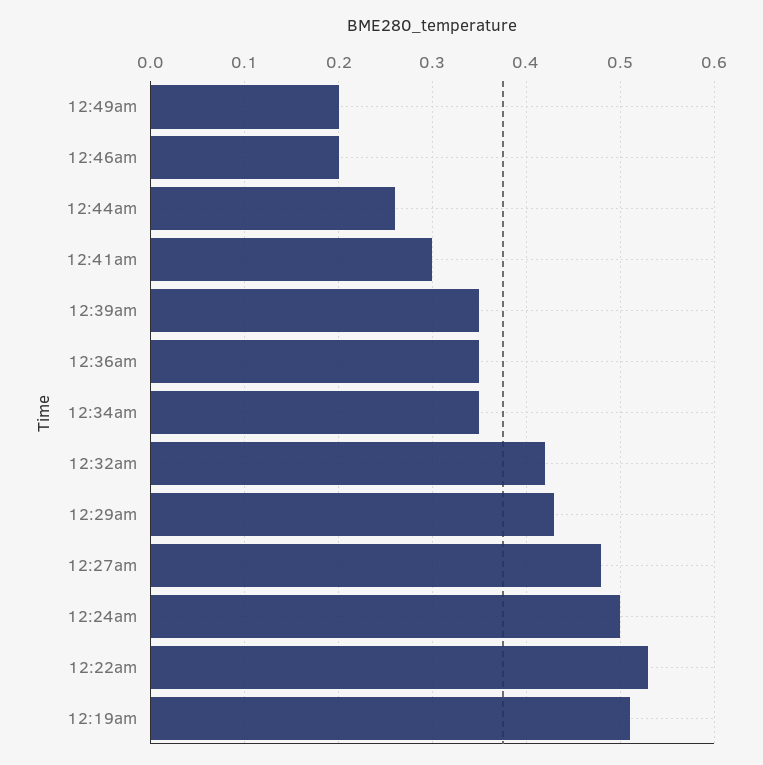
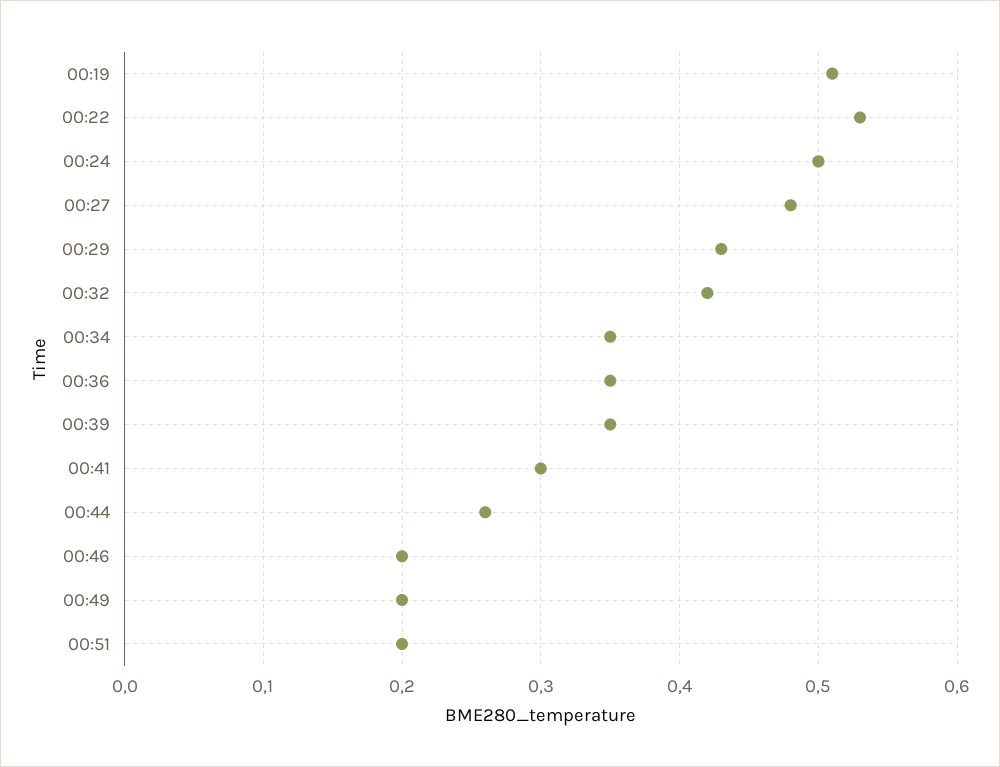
00:51: none -> 0.2

